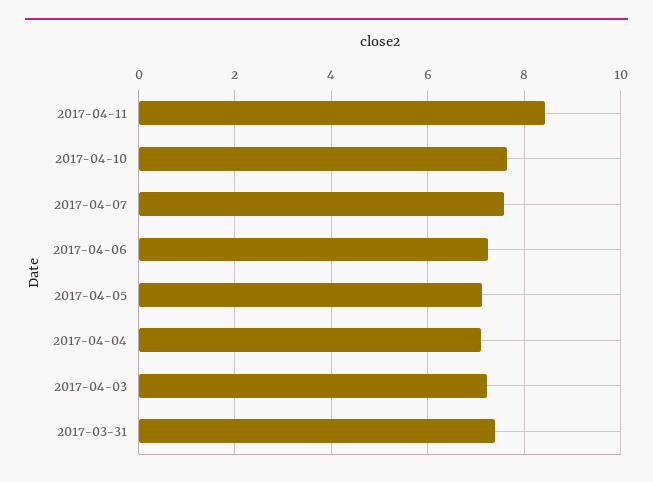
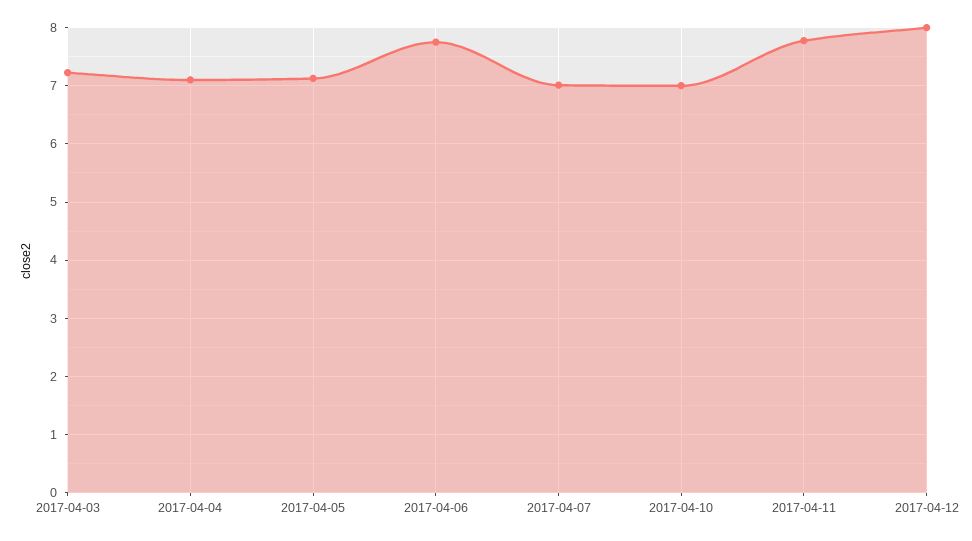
2017-04-11: 8.4 -> 7.8
2017-04-10: 7.6 -> 7
2017-04-07: 7.6 -> 7
2017-04-06: 7.2 -> 7.8
2017-03-31: 7.4 -> none
2017-04-12: none -> 8

